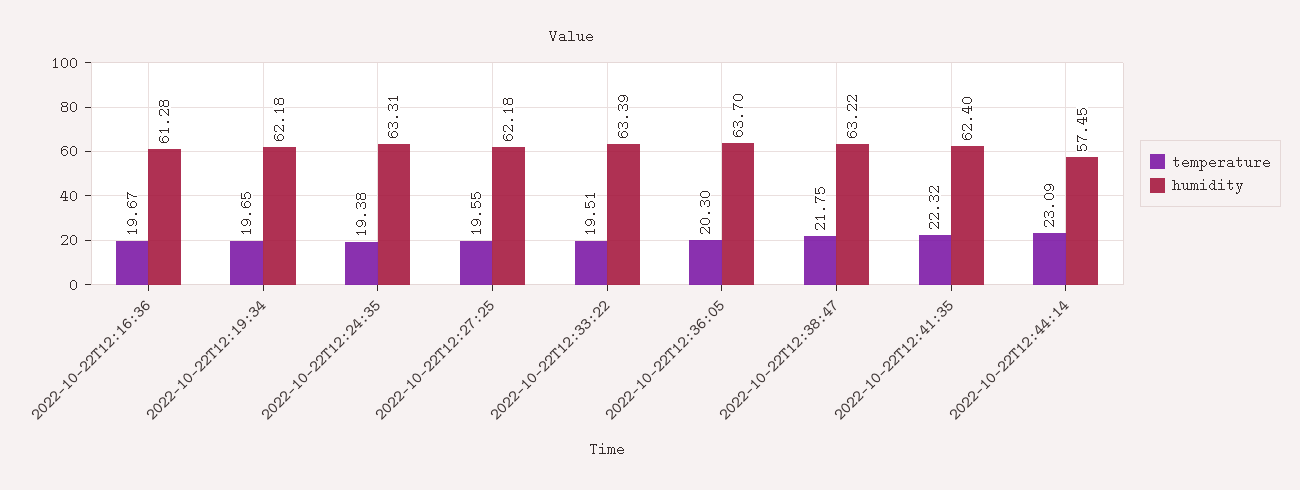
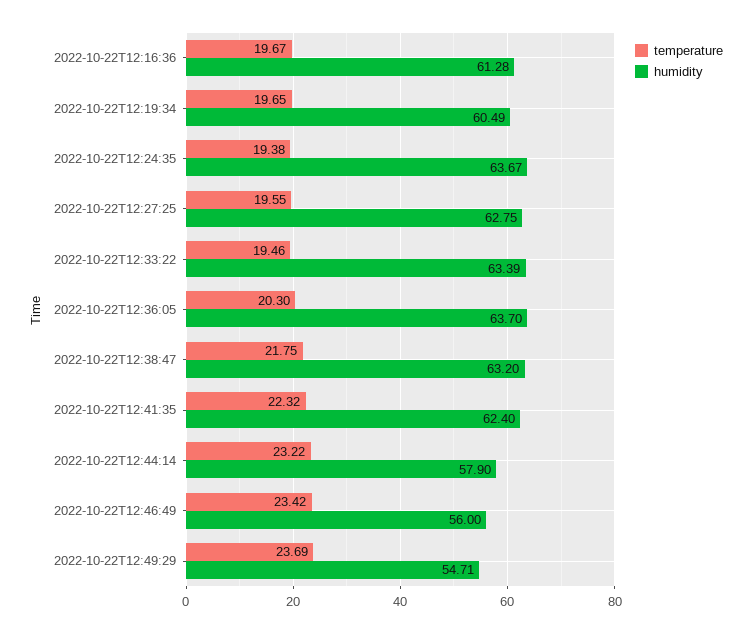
humidity, 2022-10-22T12:19:34: 62.18 -> 60.49
humidity, 2022-10-22T12:24:35: 63.31 -> 63.67
humidity, 2022-10-22T12:27:25: 62.18 -> 62.75
temperature, 2022-10-22T12:33:22: 19.51 -> 19.46
humidity, 2022-10-22T12:38:47: 63.22 -> 63.2
temperature, 2022-10-22T12:44:14: 23.09 -> 23.22
humidity, 2022-10-22T12:44:14: 57.45 -> 57.9
temperature, 2022-10-22T12:46:49: none -> 23.42
humidity, 2022-10-22T12:46:49: none -> 56
temperature, 2022-10-22T12:49:29: none -> 23.69
humidity, 2022-10-22T12:49:29: none -> 54.71

